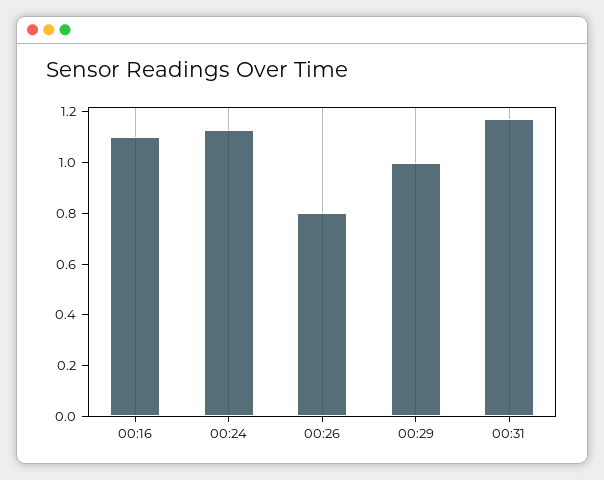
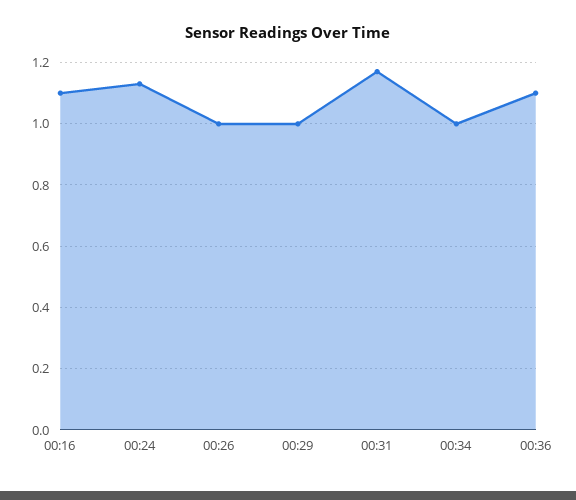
00:26: 0.8 -> 1
00:34: none -> 1
00:36: none -> 1.1

